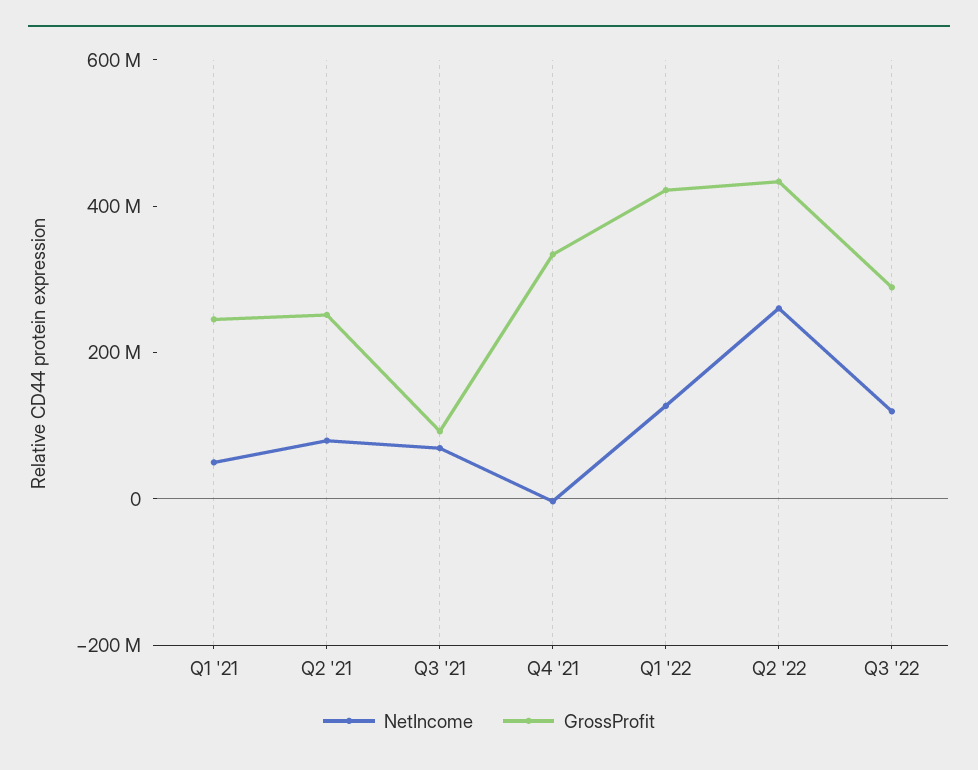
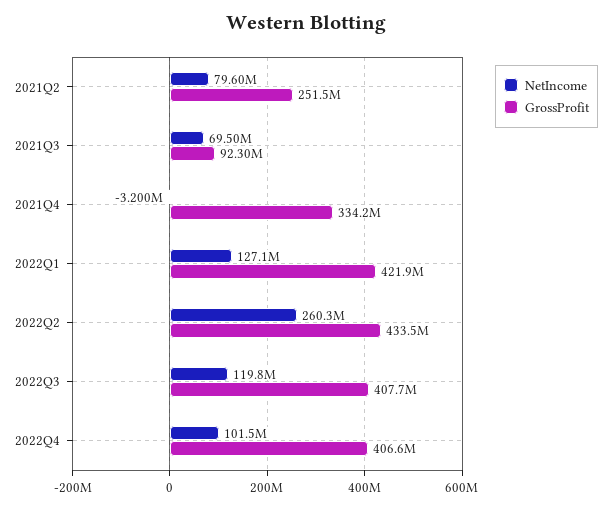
NetIncome, Q1 '21: 50000000 -> none
GrossProfit, Q1 '21: 250000000 -> none
GrossProfit, Q3 '22: 300000000 -> 407700000
NetIncome, 2022Q4: none -> 101500000
GrossProfit, 2022Q4: none -> 406600000

